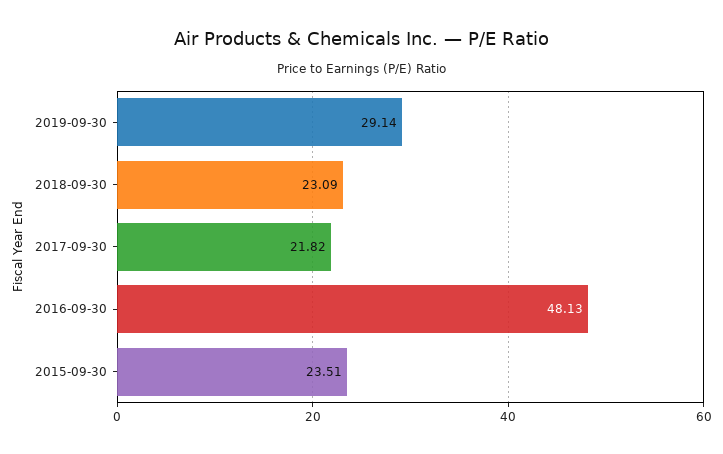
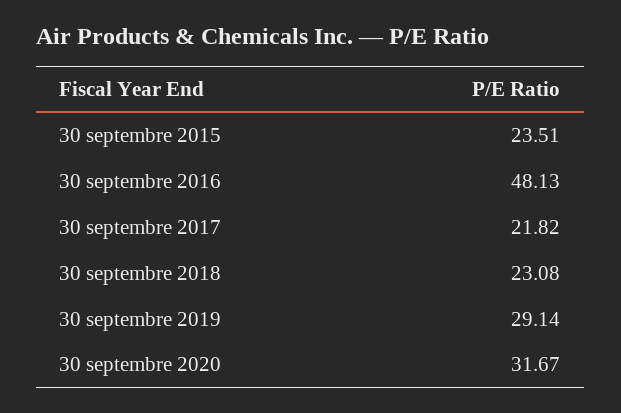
2018-09-30: 23.09 -> 23.08
30 septembre 2020: none -> 31.67

